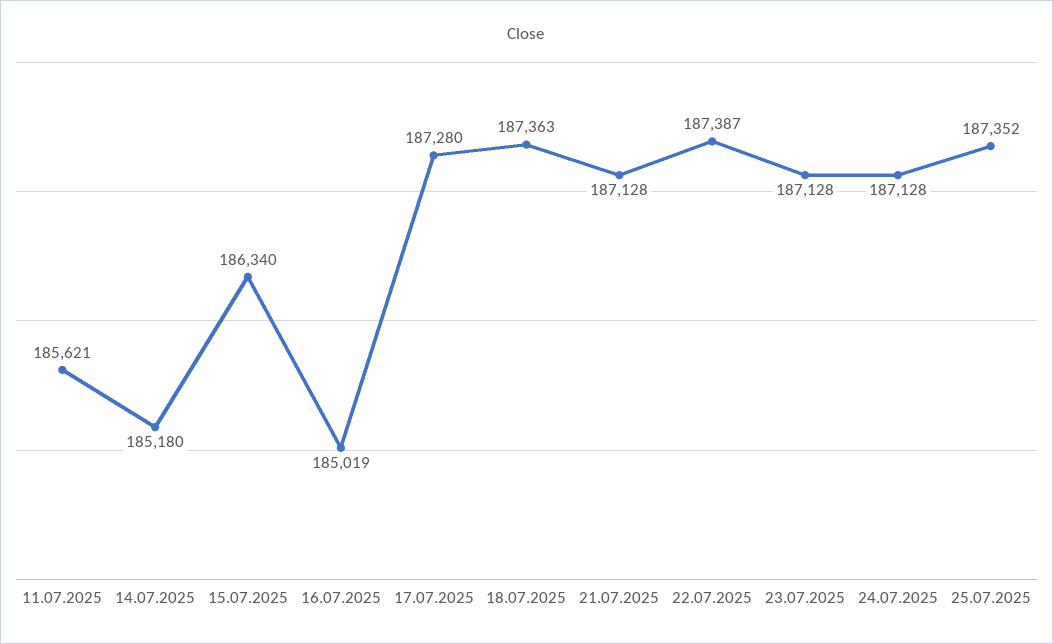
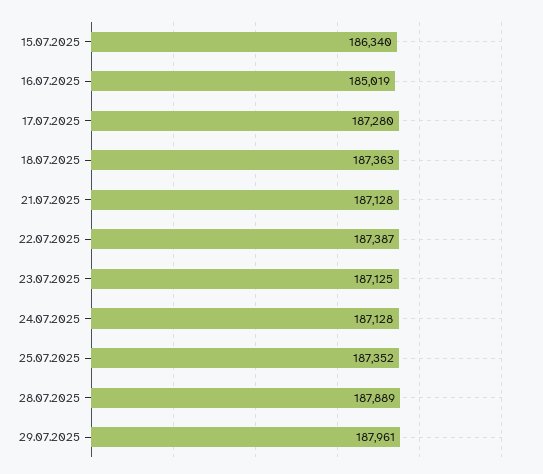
11.07.2025: 185621 -> none
14.07.2025: 185180 -> none
23.07.2025: 187128 -> 187125
28.07.2025: none -> 187889
29.07.2025: none -> 187961

